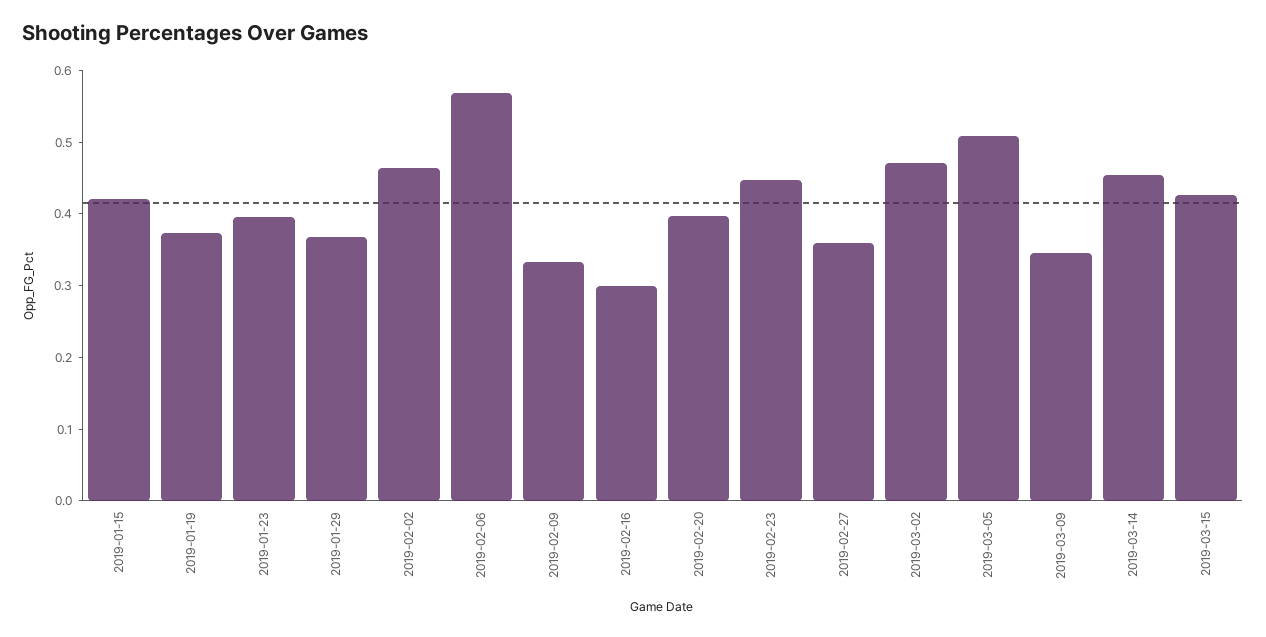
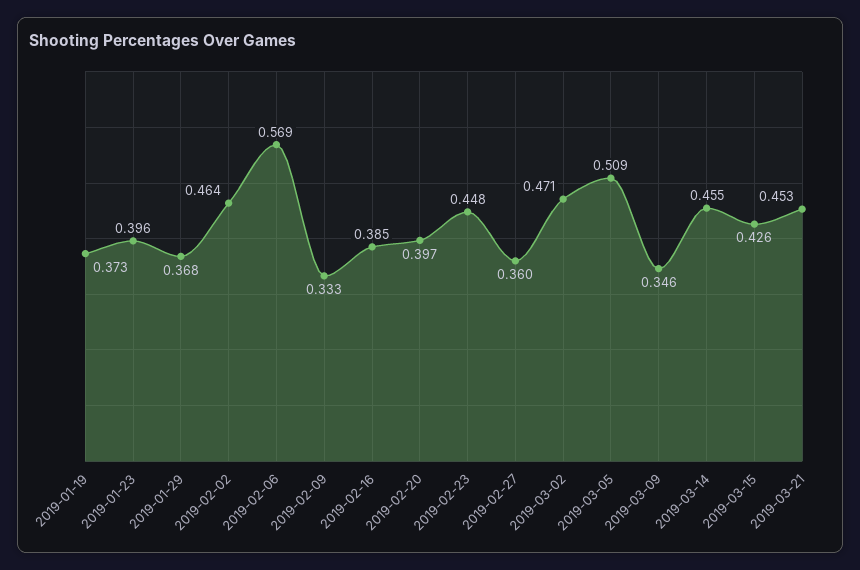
2019-01-15: 0.42 -> none
2019-02-16: 0.3 -> 0.385
2019-03-21: none -> 0.453

